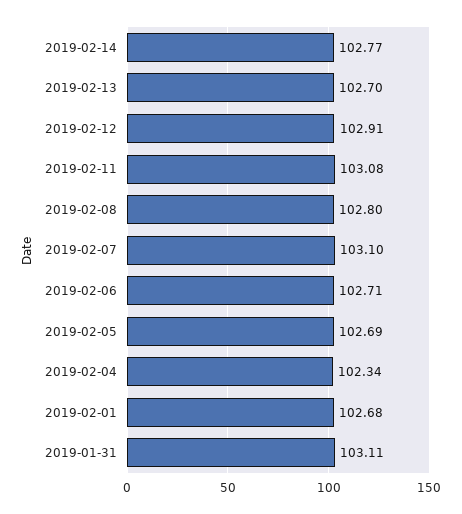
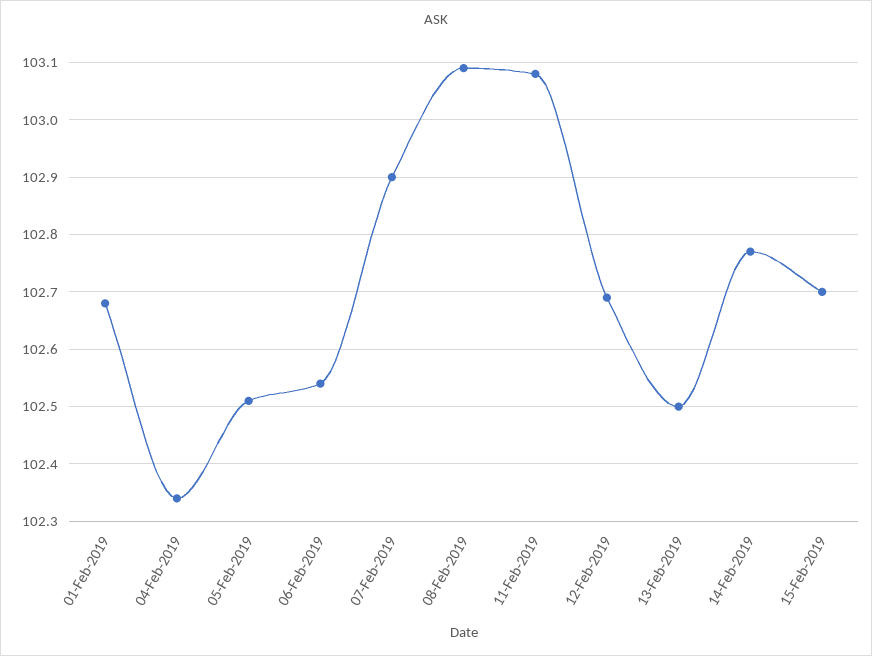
2019-02-13: 102.7 -> 102.5
2019-02-12: 102.91 -> 102.7
2019-02-08: 102.8 -> 103.1
2019-02-07: 103.1 -> 102.9
2019-02-06: 102.71 -> 102.55
2019-02-05: 102.69 -> 102.5
2019-01-31: 103.11 -> none
15-Feb-2019: none -> 102.7

